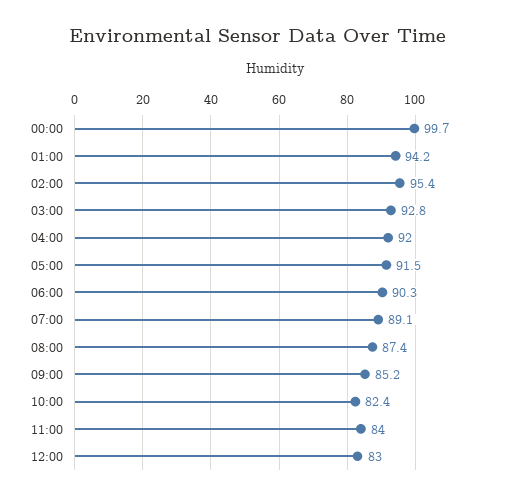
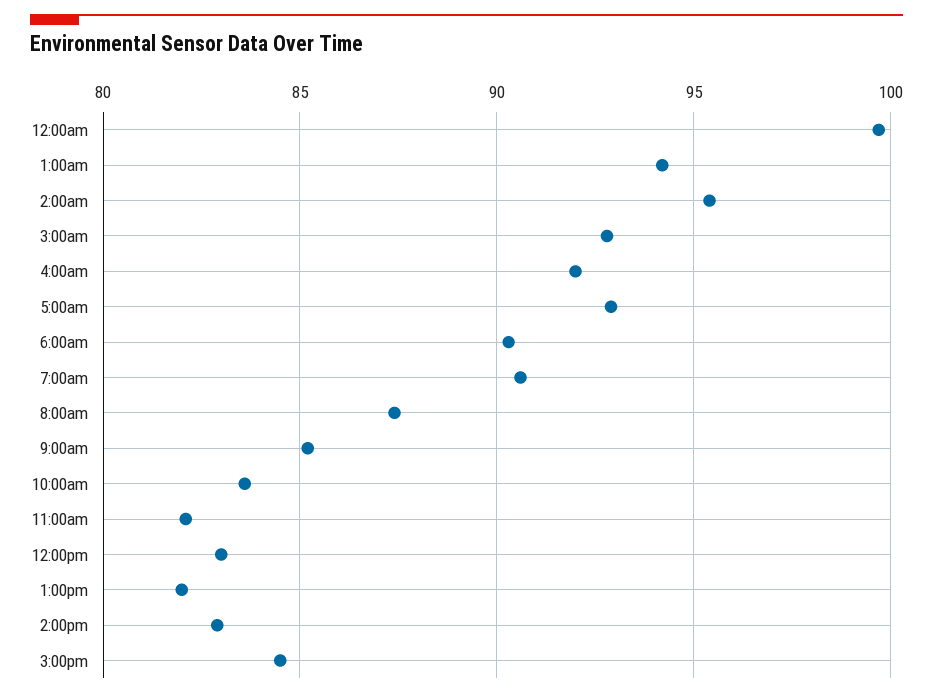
05:00: 91.5 -> 93
07:00: 89.1 -> 90.5
10:00: 82.4 -> 83.5
11:00: 84 -> 82
1:00pm: none -> 82
2:00pm: none -> 83
3:00pm: none -> 84.5

